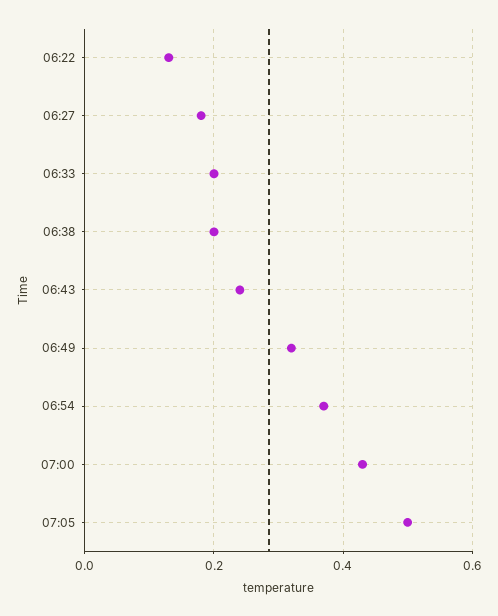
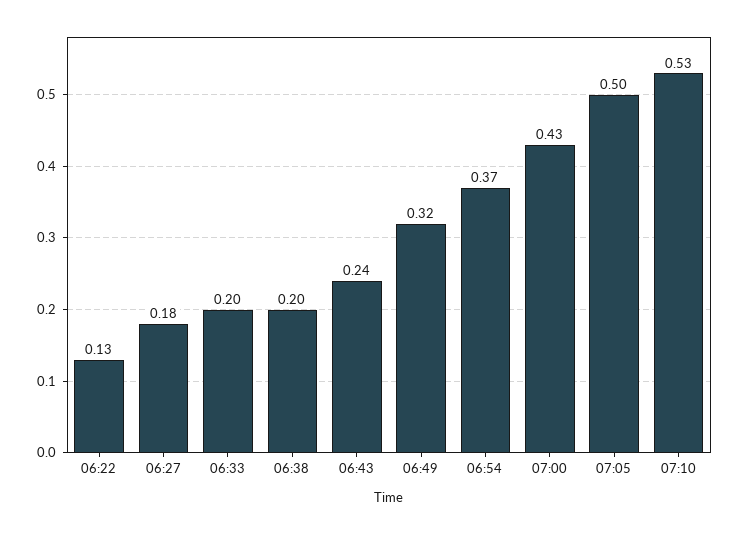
07:10: none -> 0.53

